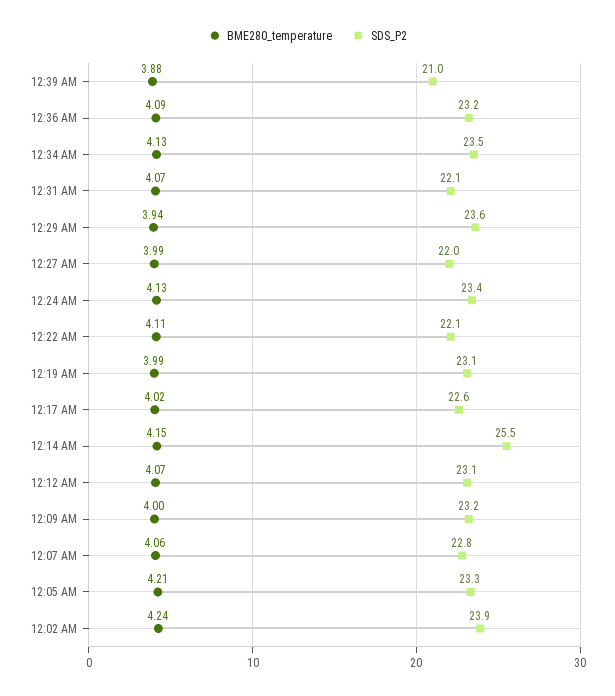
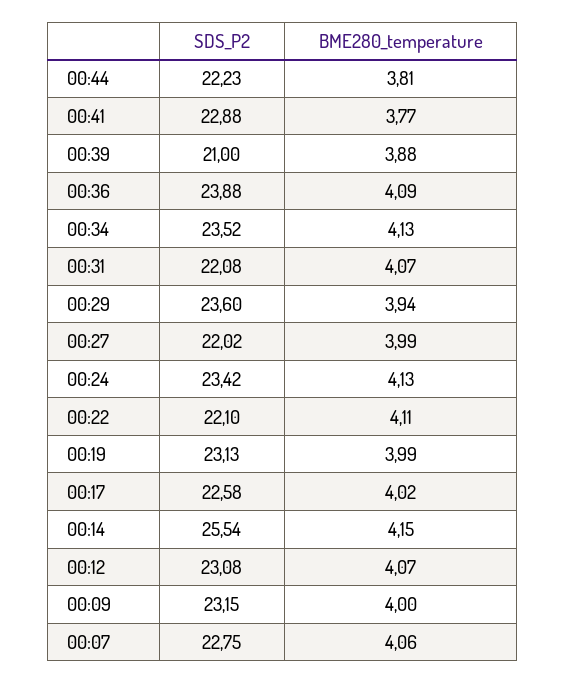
SDS_P2, 12:36 AM: 23.2 -> 23.88
BME280_temperature, 12:05 AM: 4.21 -> none
SDS_P2, 12:05 AM: 23.3 -> none
BME280_temperature, 12:02 AM: 4.24 -> none
SDS_P2, 12:02 AM: 23.9 -> none
SDS_P2, 00:44: none -> 22.23
BME280_temperature, 00:44: none -> 3.81
SDS_P2, 00:41: none -> 22.88
BME280_temperature, 00:41: none -> 3.77

